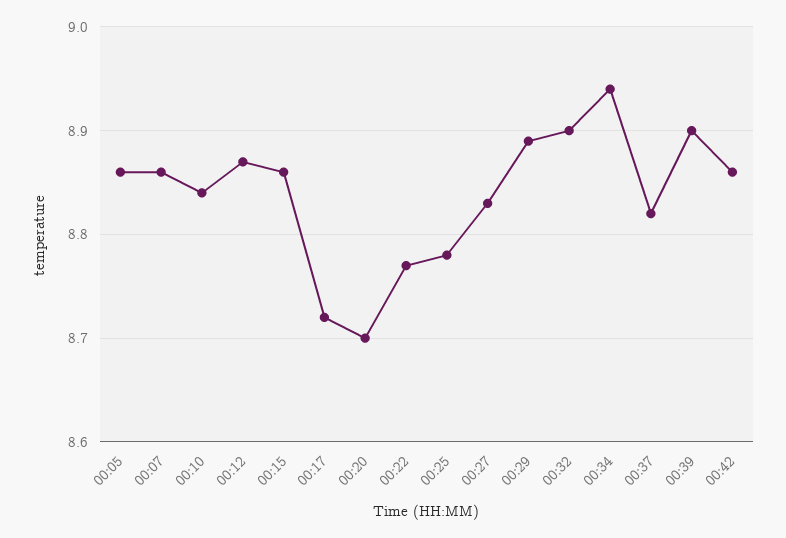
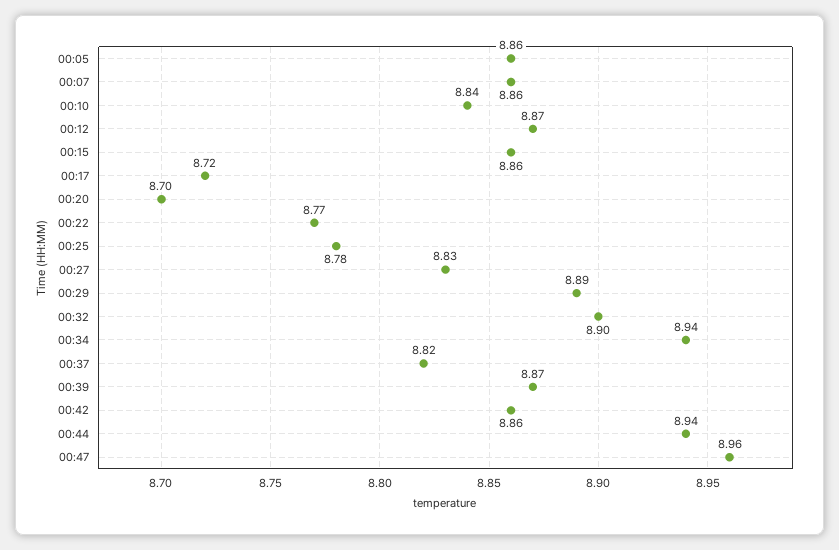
00:39: 8.9 -> 8.87
00:44: none -> 8.94
00:47: none -> 8.96

